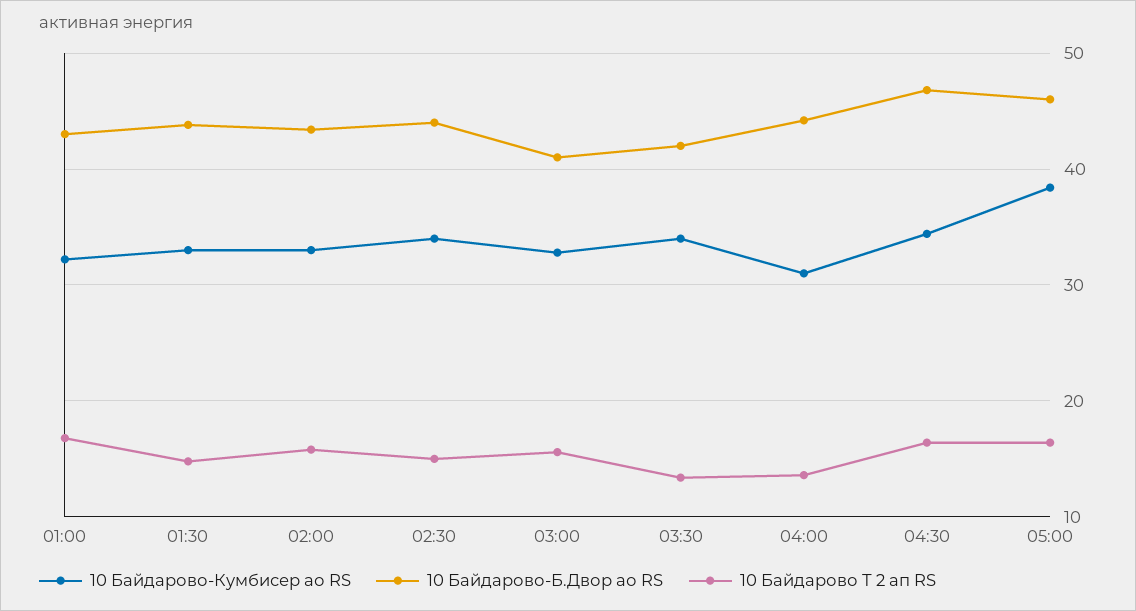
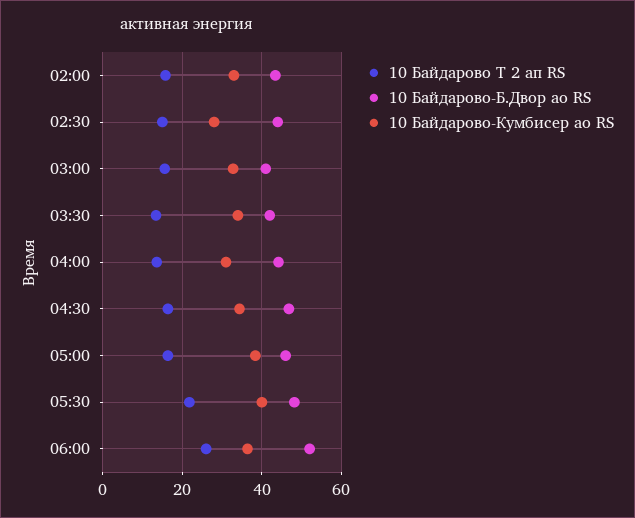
10 Байдарово-Кумбисер ао RS, 01:00: 32 -> none
10 Байдарово-Б.Двор ао RS, 01:00: 43 -> none
10 Байдарово Т 2 ап RS, 01:00: 17 -> none
10 Байдарово-Кумбисер ао RS, 01:30: 33 -> none
10 Байдарово-Б.Двор ао RS, 01:30: 44 -> none
10 Байдарово Т 2 ап RS, 01:30: 15 -> none
10 Байдарово-Кумбисер ао RS, 02:30: 34 -> 28
10 Байдарово Т 2 ап RS, 05:30: none -> 22
10 Байдарово-Б.Двор ао RS, 05:30: none -> 48
10 Байдарово-Кумбисер ао RS, 05:30: none -> 40
10 Байдарово Т 2 ап RS, 06:00: none -> 26
10 Байдарово-Б.Двор ао RS, 06:00: none -> 52
10 Байдарово-Кумбисер ао RS, 06:00: none -> 36

